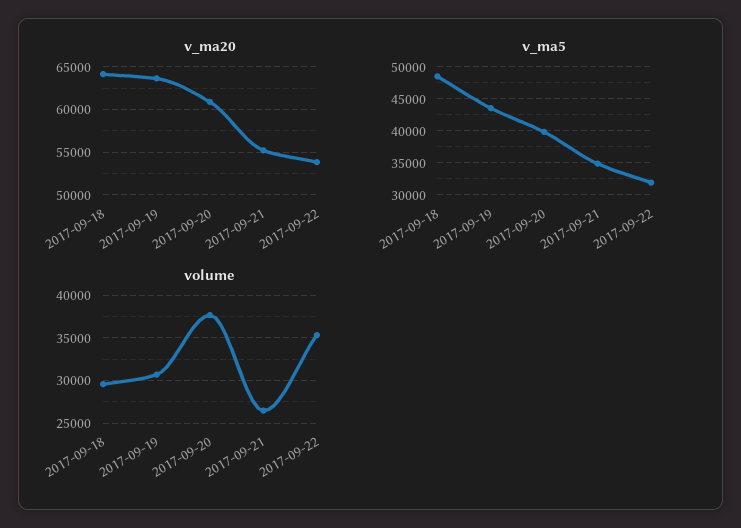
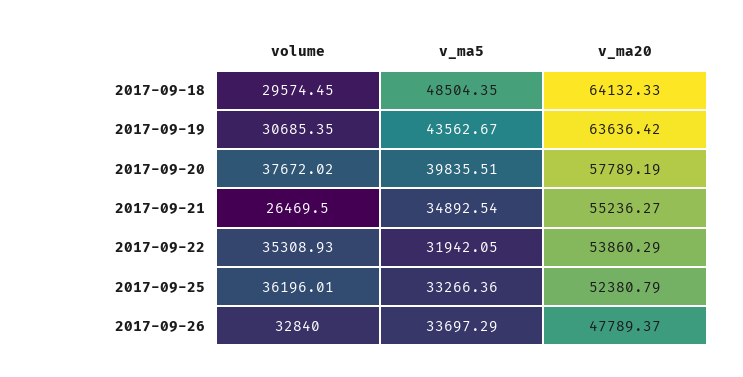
v_ma20, 2017-09-20: 61000 -> 57789.19
volume, 2017-09-25: none -> 36196.01
v_ma5, 2017-09-25: none -> 33266.36
v_ma20, 2017-09-25: none -> 52380.79
volume, 2017-09-26: none -> 32840
v_ma5, 2017-09-26: none -> 33697.29
v_ma20, 2017-09-26: none -> 47789.37

